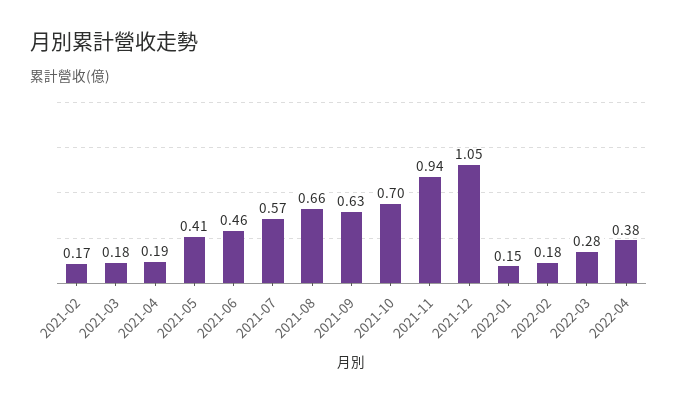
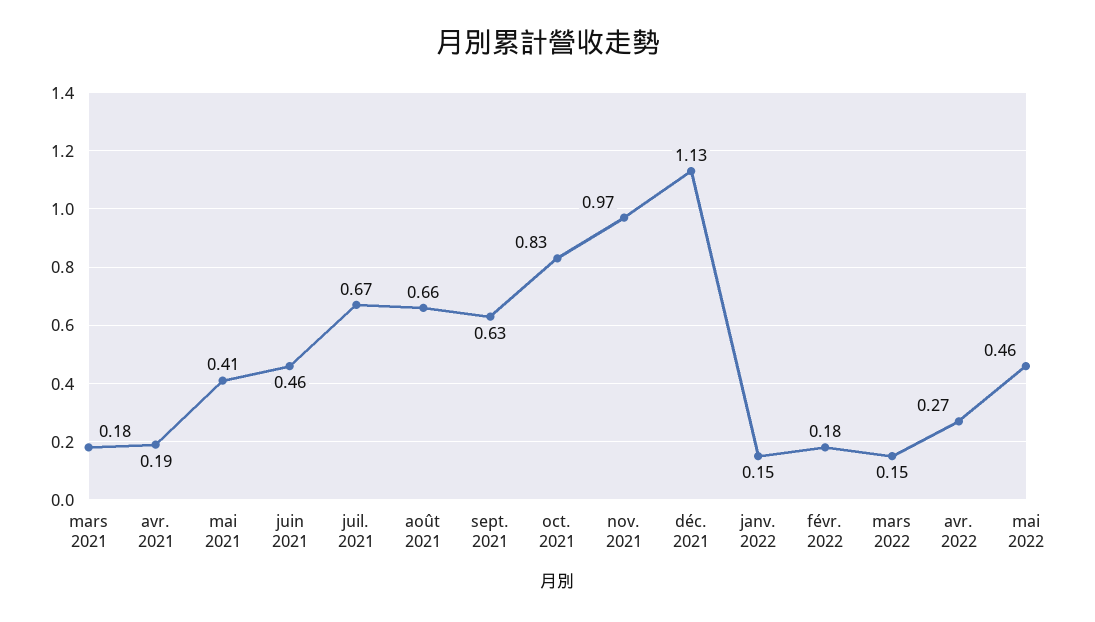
2021-02: 0.17 -> none
2021-07: 0.57 -> 0.67
2021-10: 0.7 -> 0.83
2021-11: 0.94 -> 0.97
2021-12: 1.05 -> 1.13
2022-03: 0.28 -> 0.15
2022-04: 0.38 -> 0.27
mai 2022: none -> 0.46

